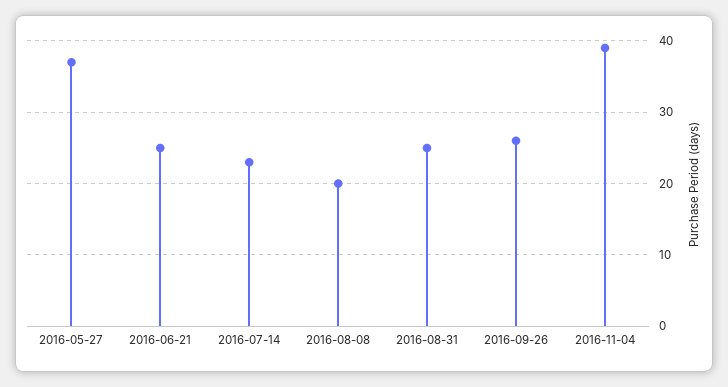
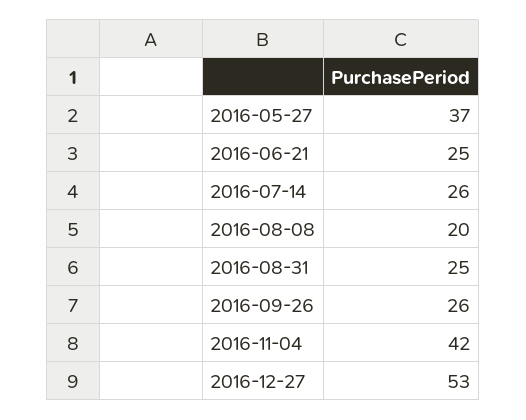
2016-07-14: 23 -> 26
2016-11-04: 39 -> 42
2016-12-27: none -> 53

